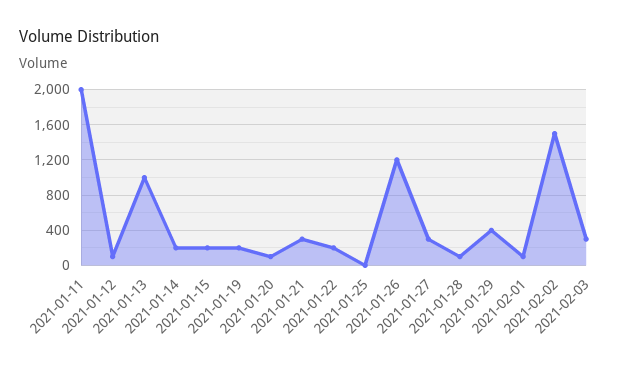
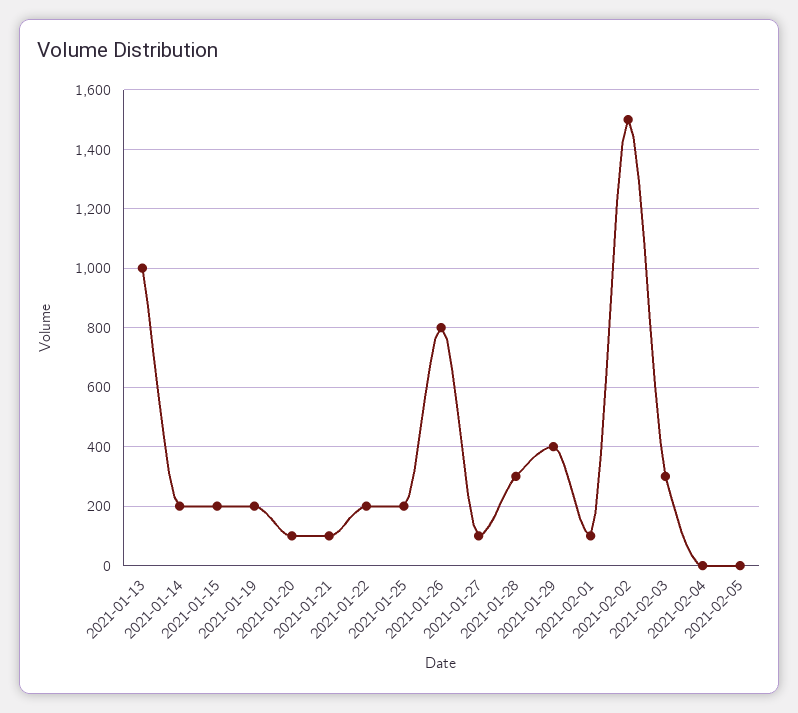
2021-01-11: 2000 -> none
2021-01-12: 100 -> none
2021-01-21: 300 -> 100
2021-01-25: 0 -> 200
2021-01-26: 1200 -> 800
2021-01-27: 300 -> 100
2021-01-28: 100 -> 300
2021-02-04: none -> 0
2021-02-05: none -> 0

